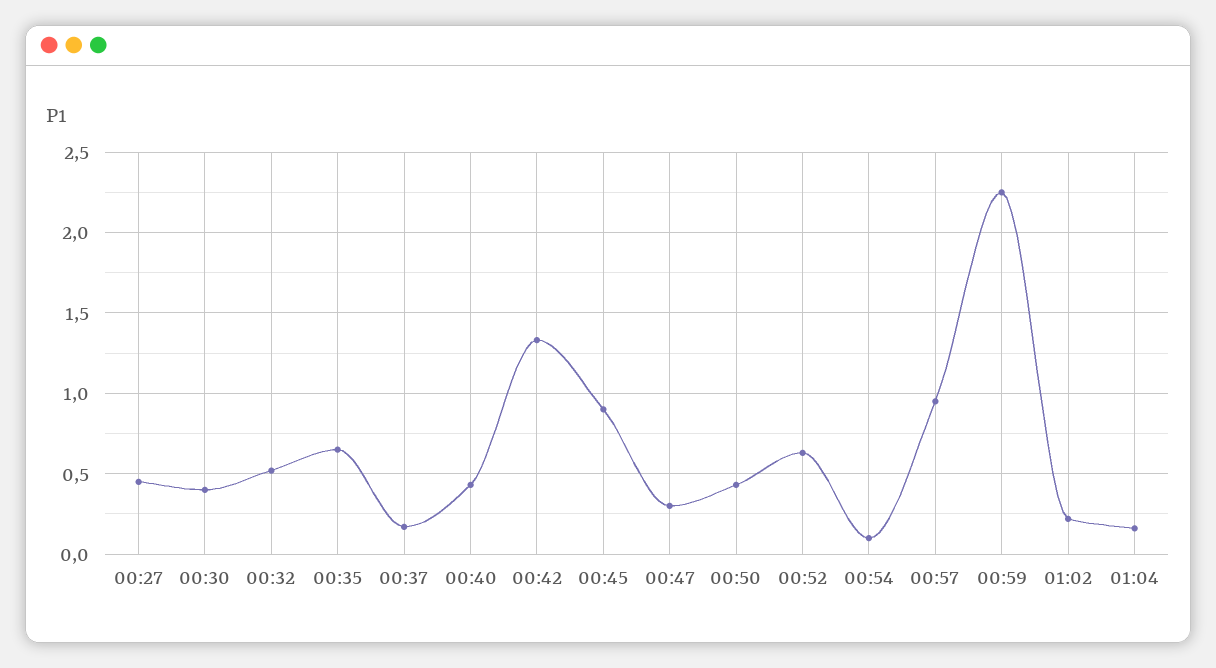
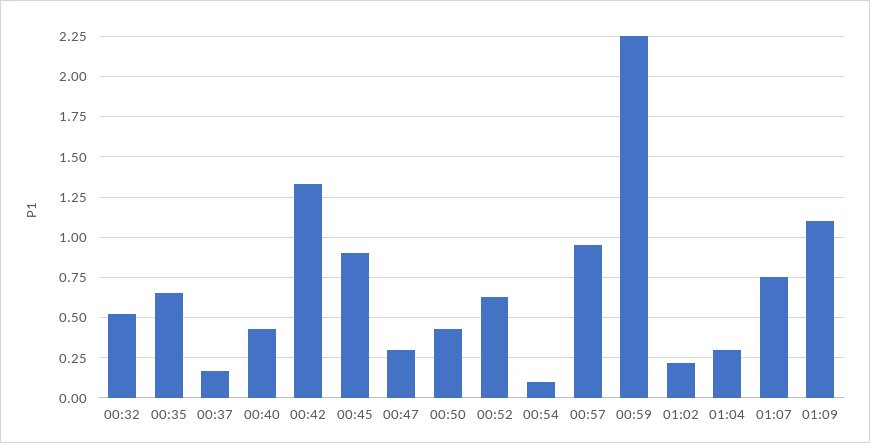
00:27: 0.45 -> none
00:30: 0.4 -> none
01:04: 0.15 -> 0.3
01:07: none -> 0.75
01:09: none -> 1.1

